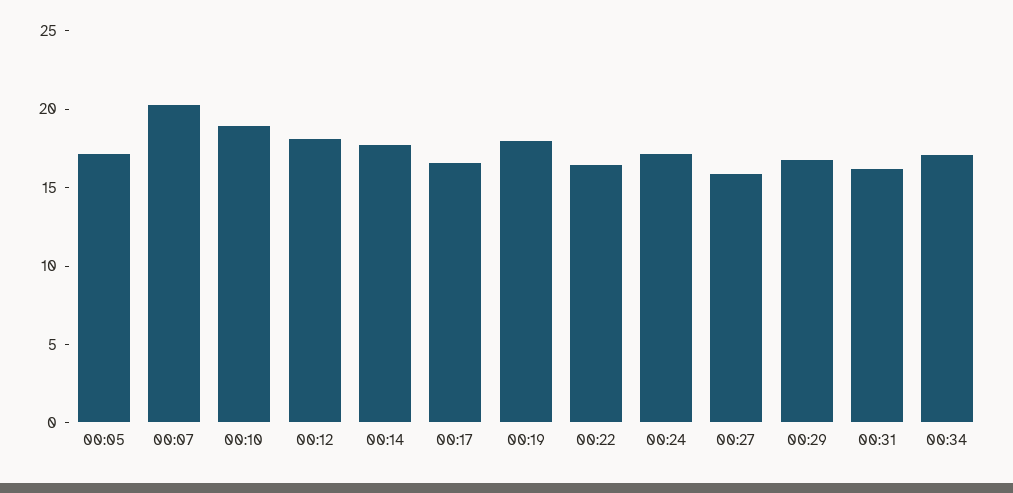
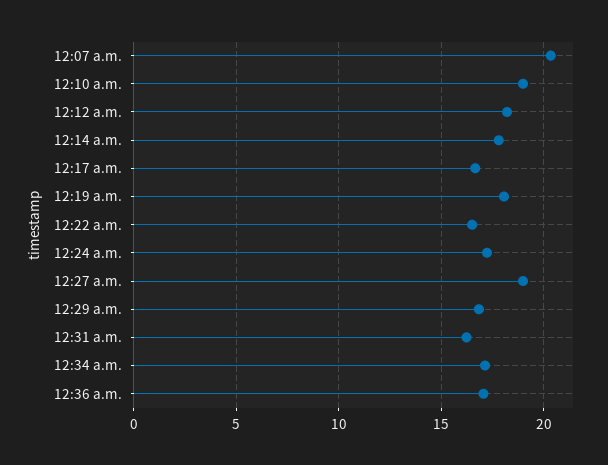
00:05: 17 -> none
00:27: 16 -> 19
12:36 a.m.: none -> 17

